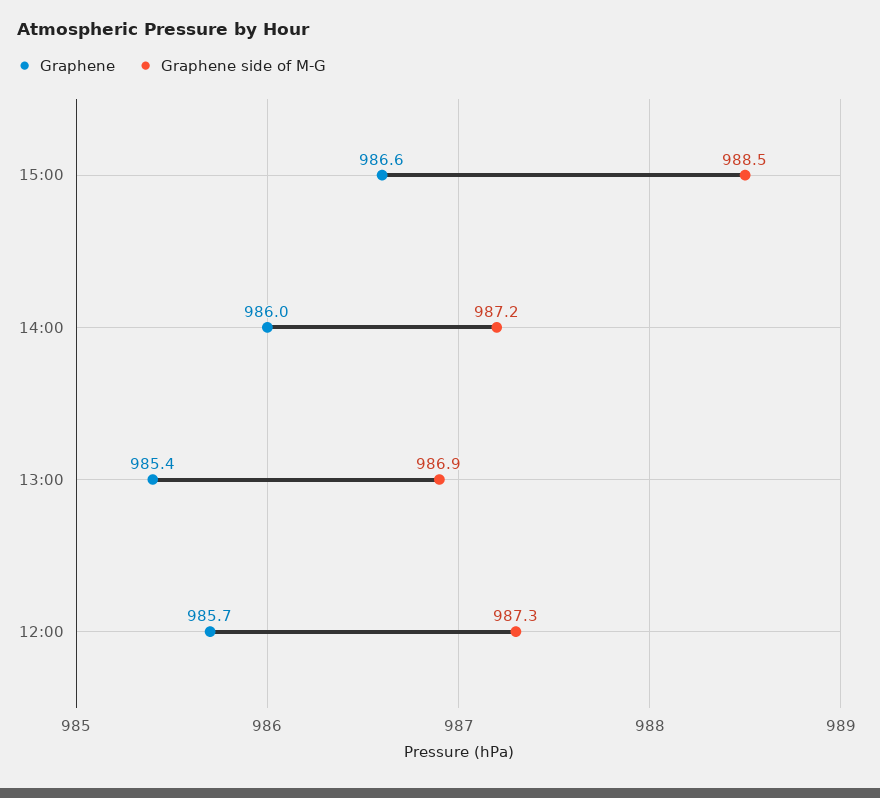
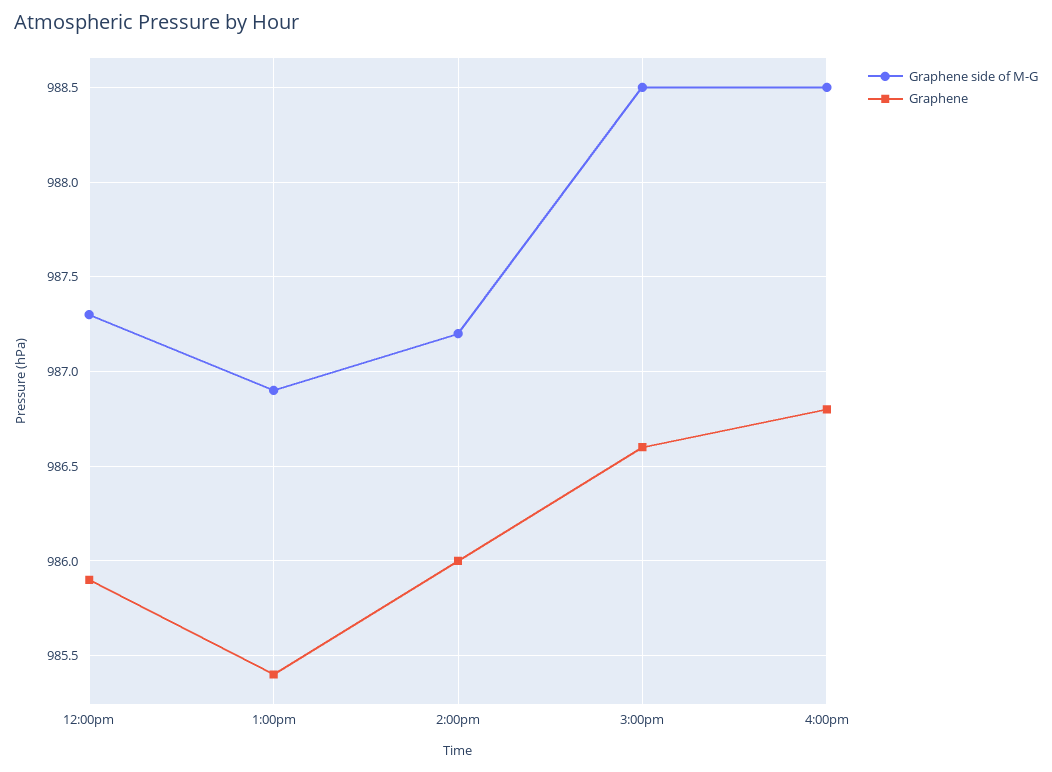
Graphene, 12:00: 985.7 -> 985.9
Graphene side of M-G, 4:00pm: none -> 988.5
Graphene, 4:00pm: none -> 986.8

